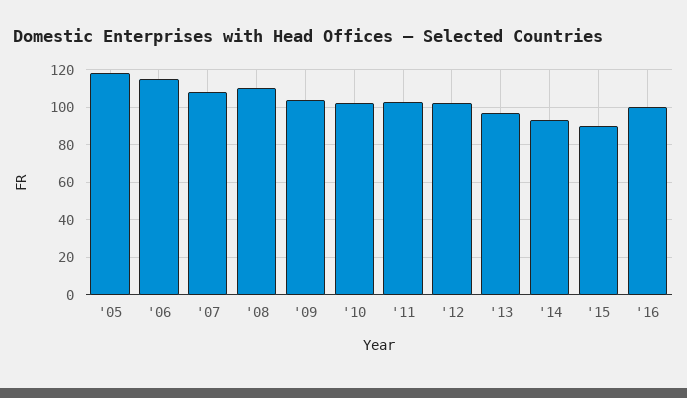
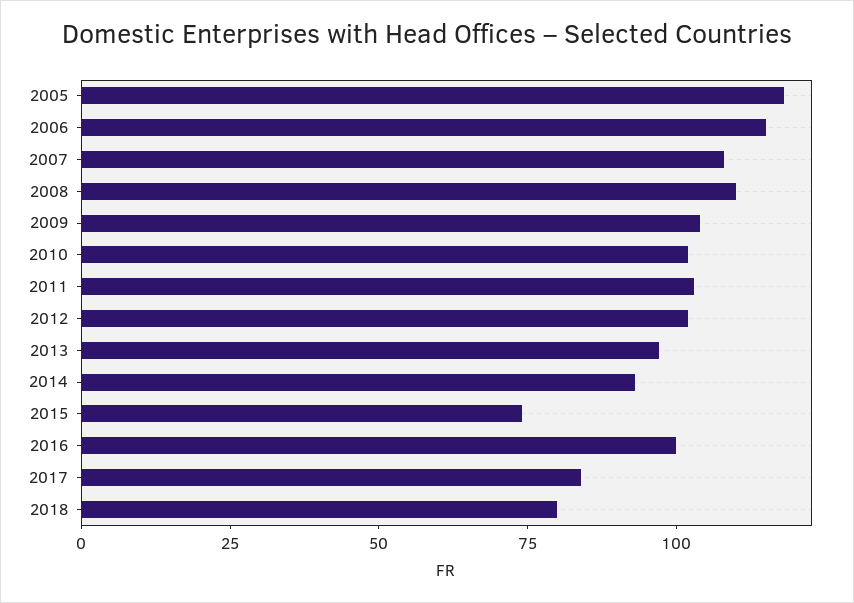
'15: 90 -> 75
2017: none -> 85
2018: none -> 80

